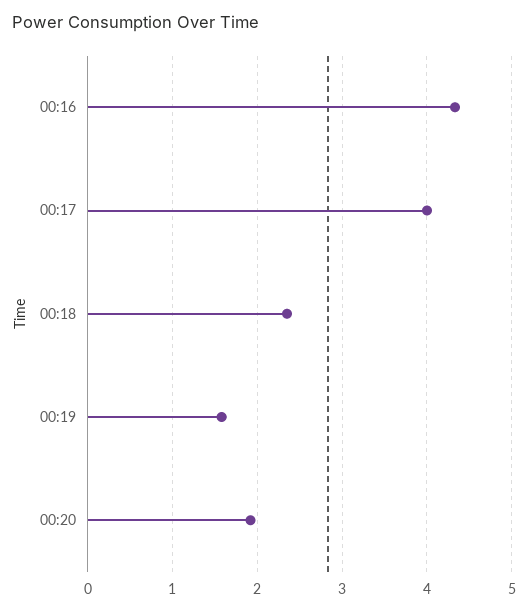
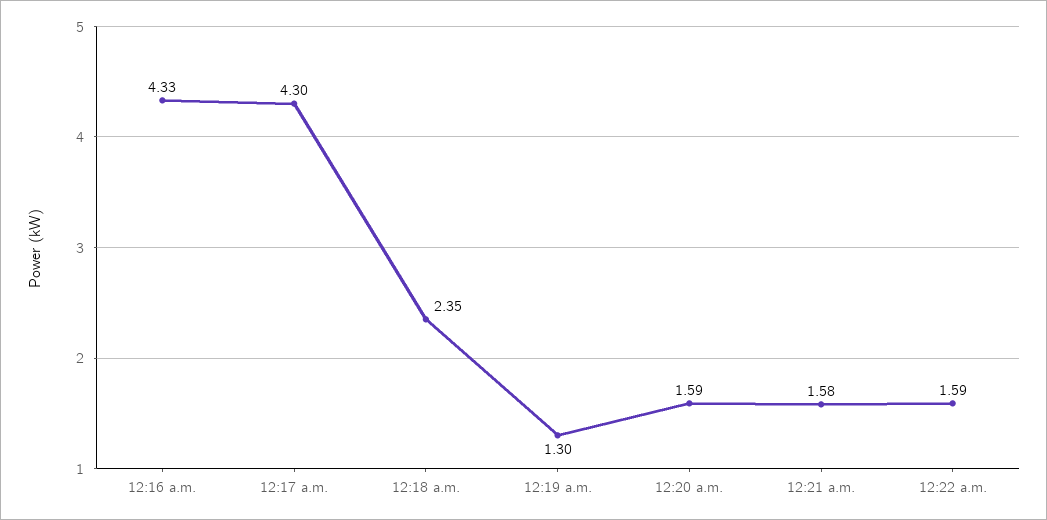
00:17: 4 -> 4.3
00:19: 1.6 -> 1.3
00:20: 1.9 -> 1.59
12:21 a.m.: none -> 1.58
12:22 a.m.: none -> 1.59

